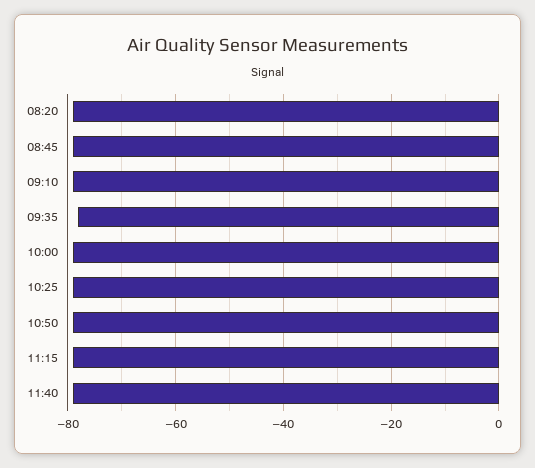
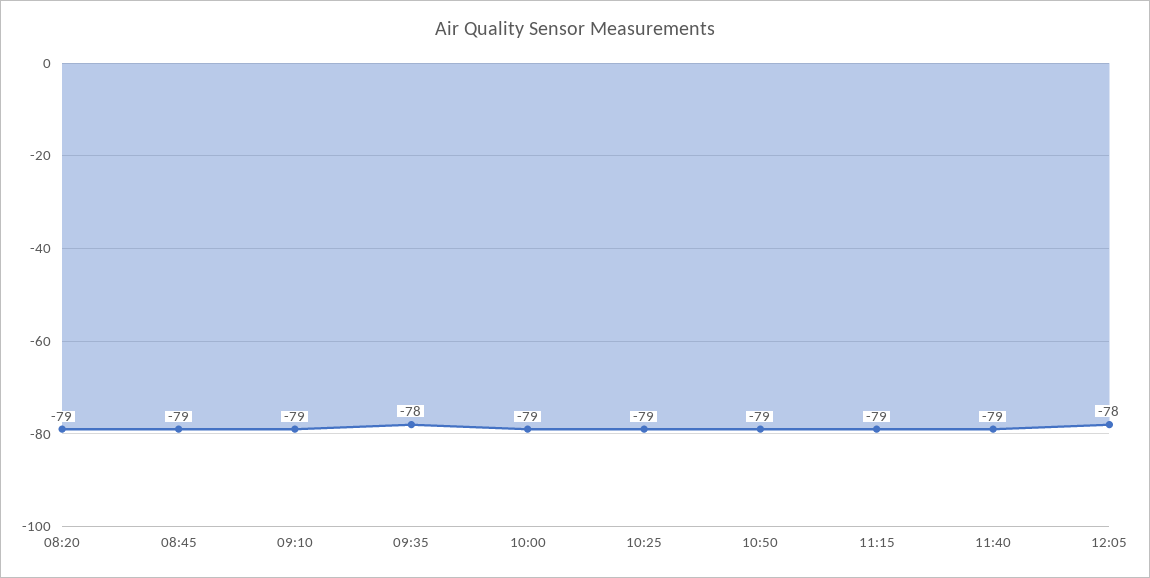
12:05: none -> -78

